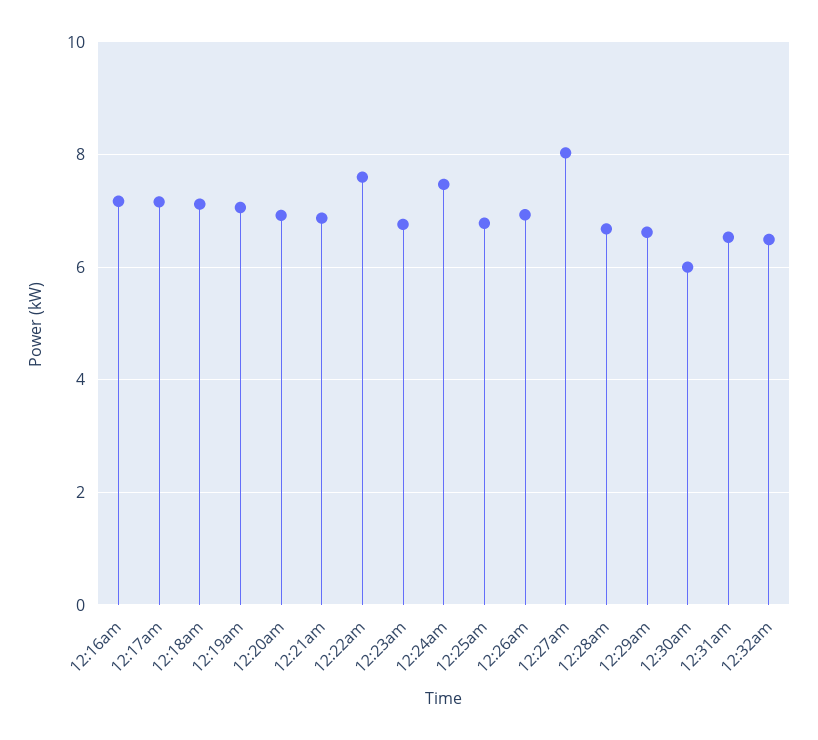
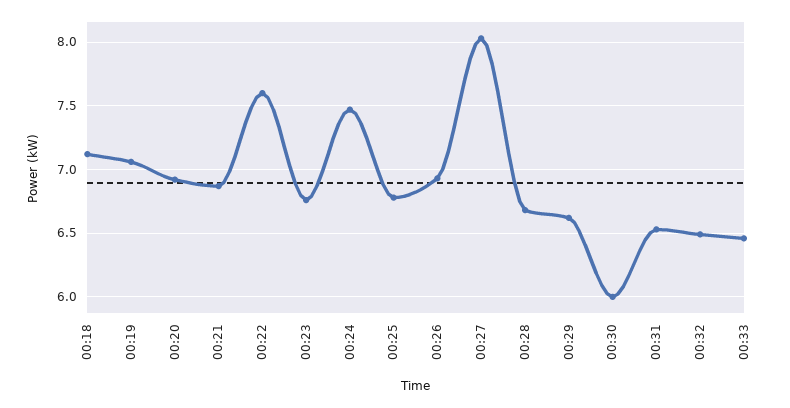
12:16am: 7.2 -> none
12:17am: 7.2 -> none
00:33: none -> 6.45

